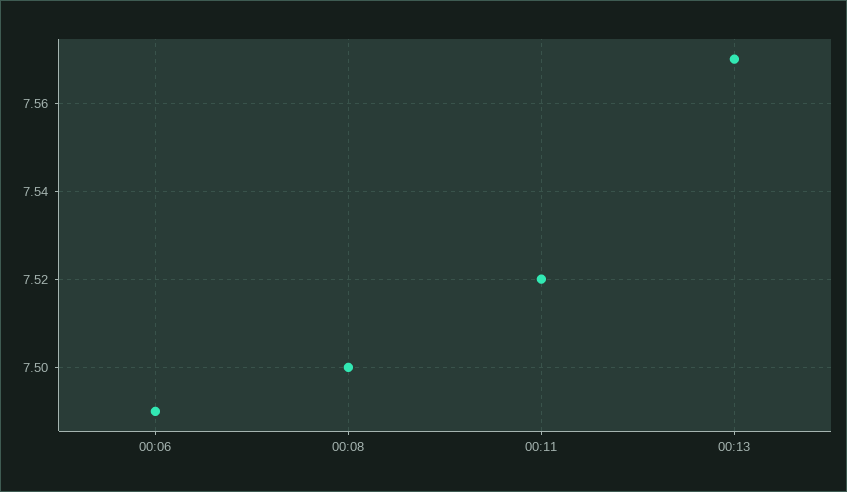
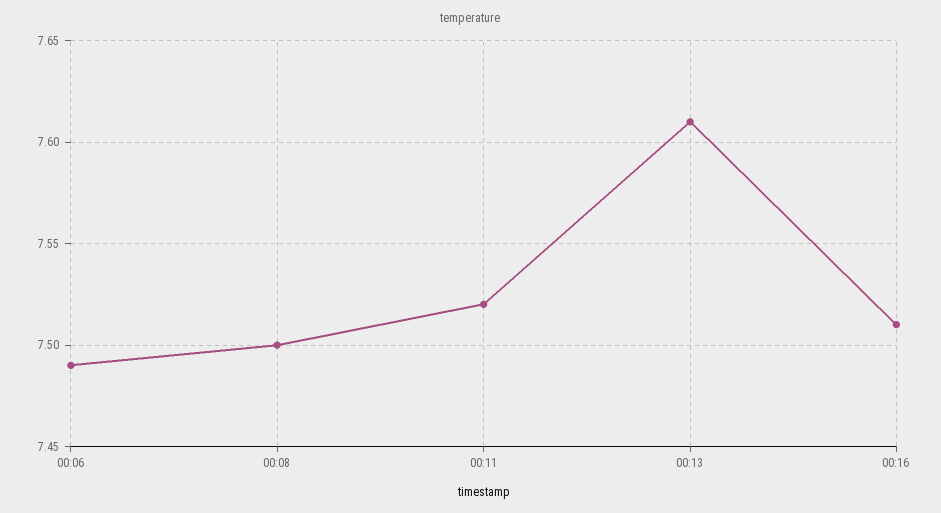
00:13: 7.57 -> 7.61
00:16: none -> 7.51

